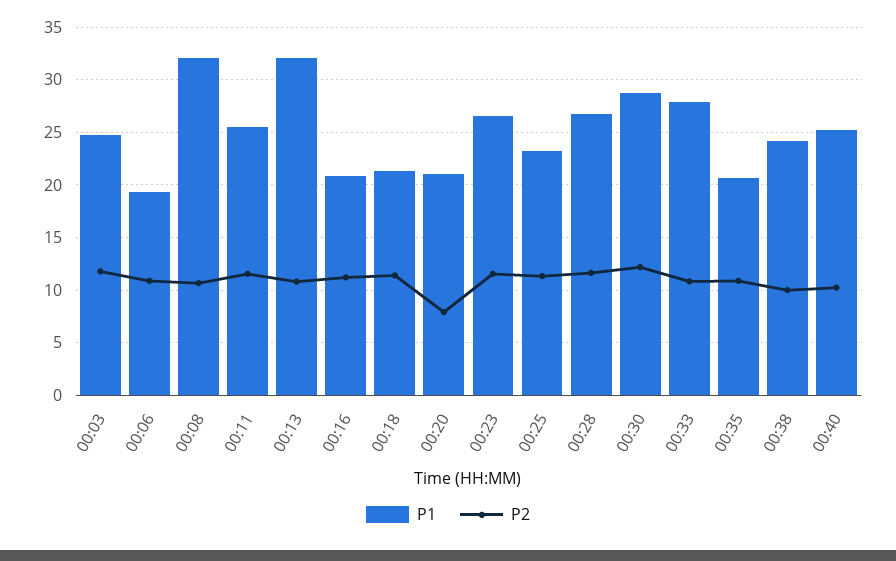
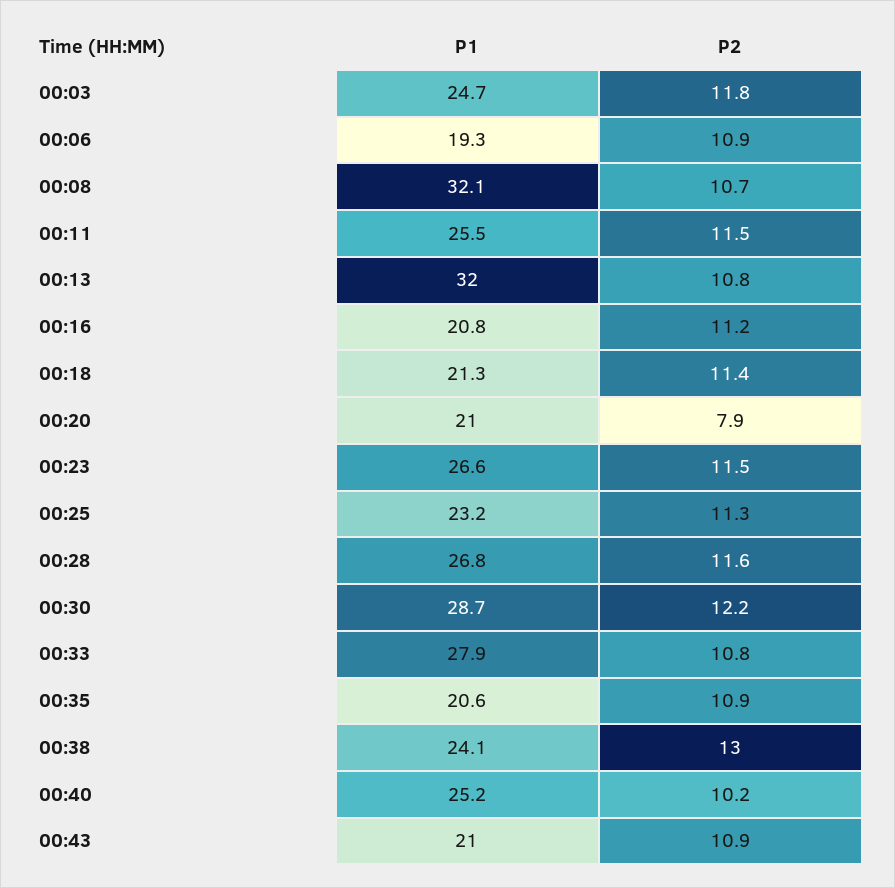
P2, 00:38: 10 -> 13
P1, 00:43: none -> 21
P2, 00:43: none -> 10.9

